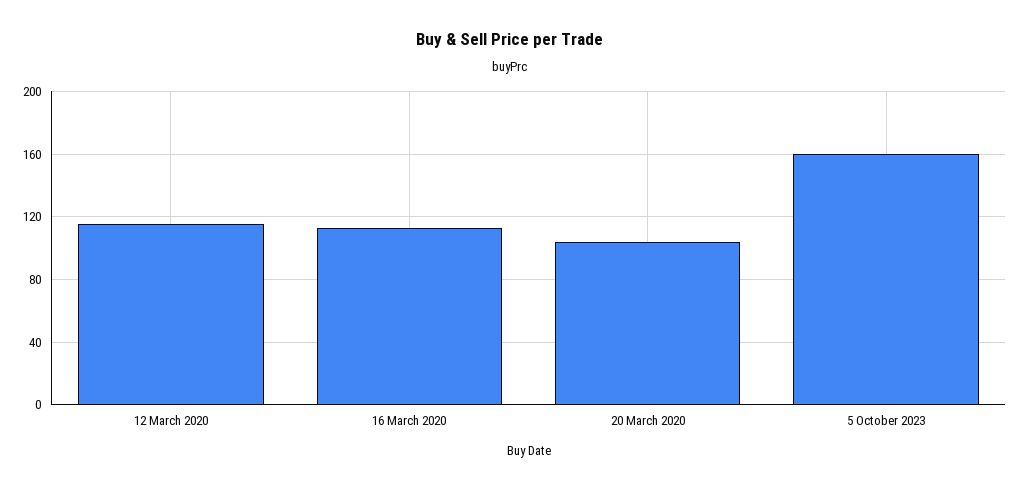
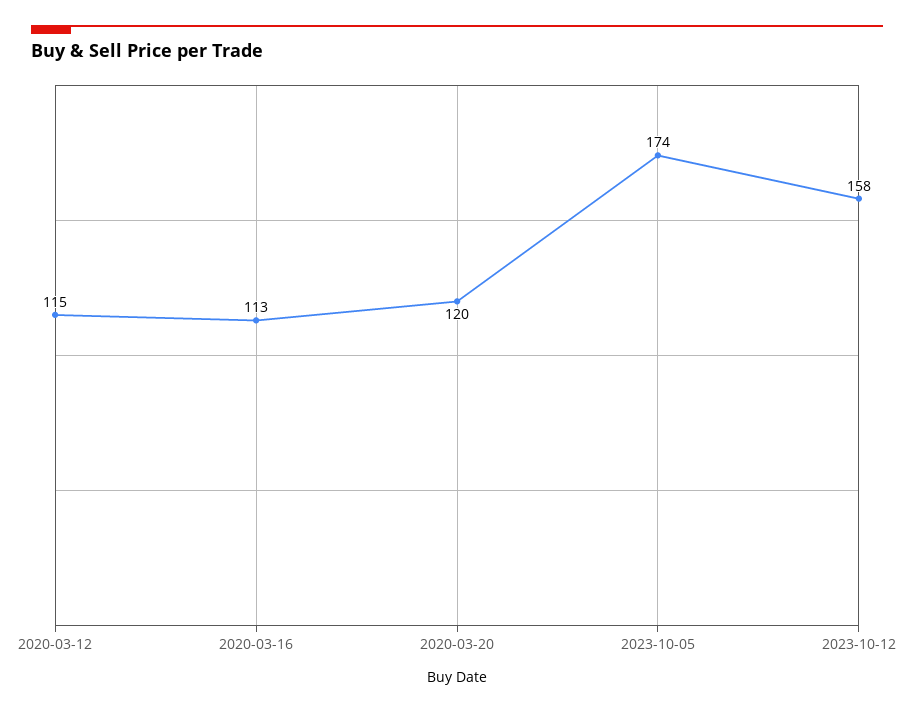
20 March 2020: 105 -> 120
5 October 2023: 160 -> 174
2023-10-12: none -> 158

